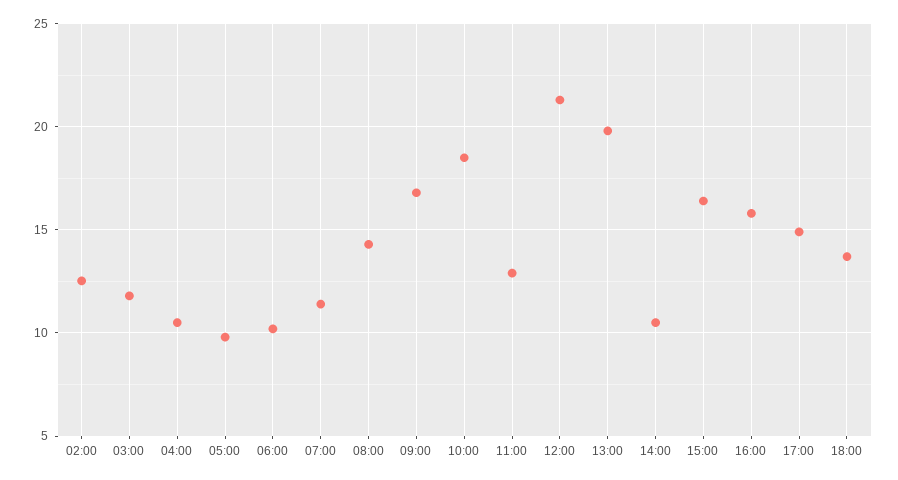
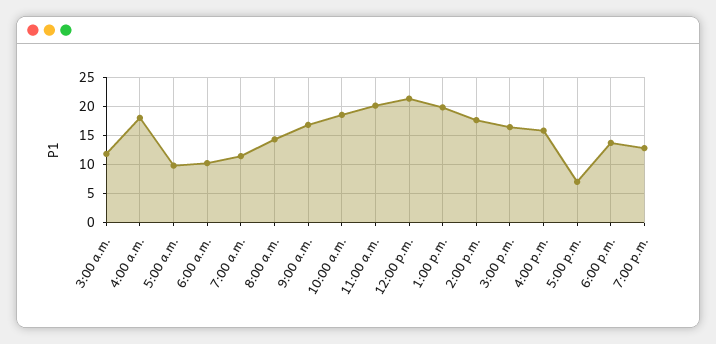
02:00: 12.5 -> none
04:00: 10.5 -> 17.5
11:00: 13 -> 20
14:00: 10.5 -> 17.5
17:00: 15 -> 7.5
7:00 p.m.: none -> 12.5

